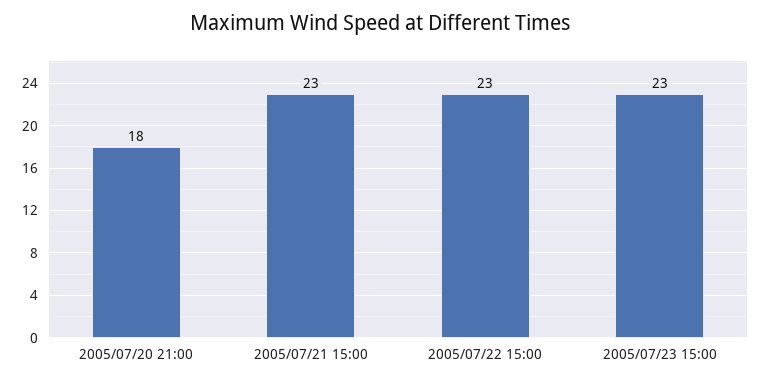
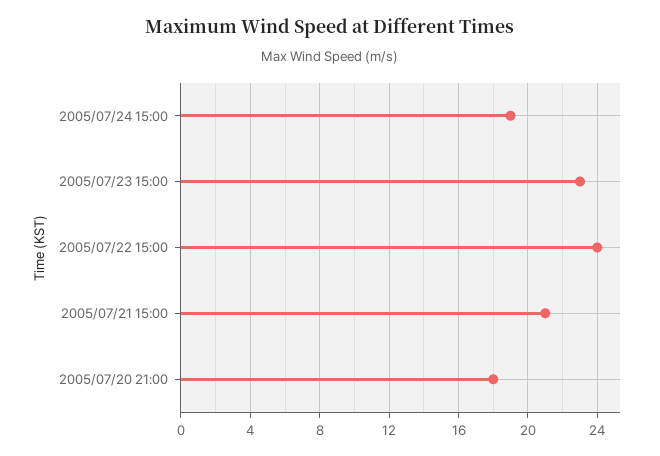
2005/07/21 15:00: 23 -> 21
2005/07/22 15:00: 23 -> 24
2005/07/24 15:00: none -> 19

